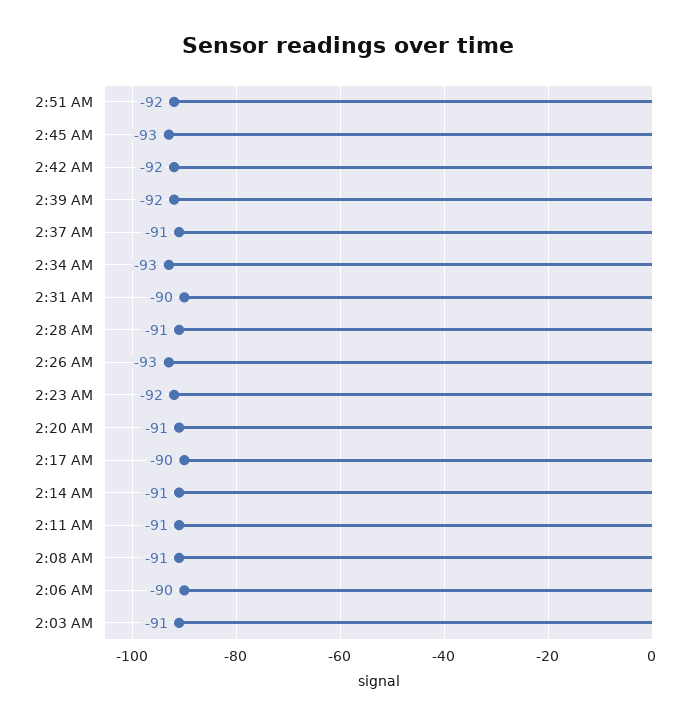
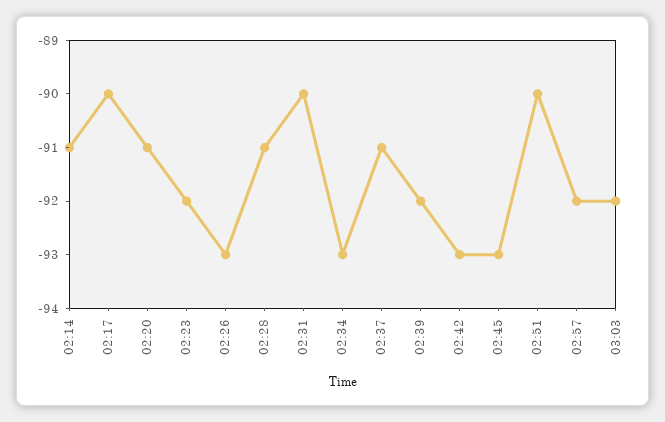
2:51 AM: -92 -> -90
2:42 AM: -92 -> -93
2:11 AM: -91 -> none
2:08 AM: -91 -> none
2:06 AM: -90 -> none
2:03 AM: -91 -> none
02:57: none -> -92
03:03: none -> -92

